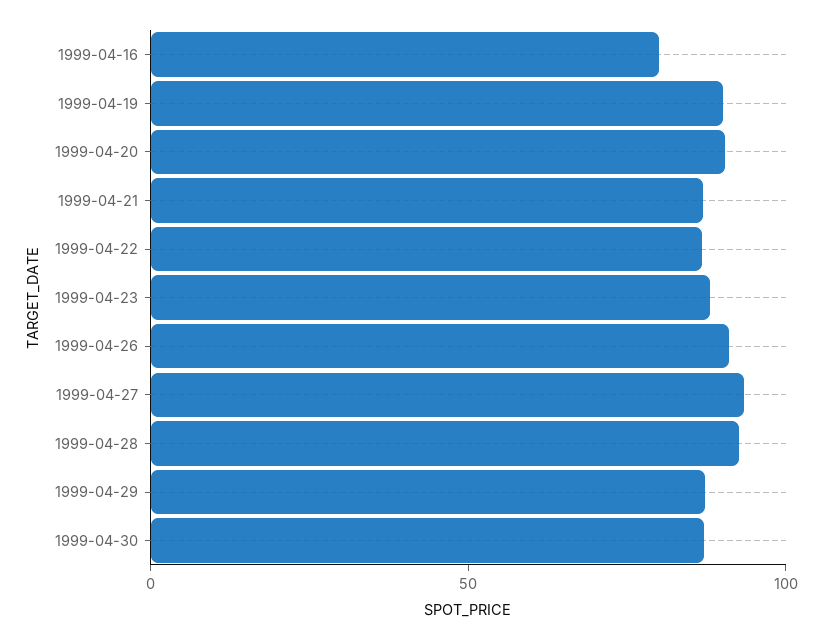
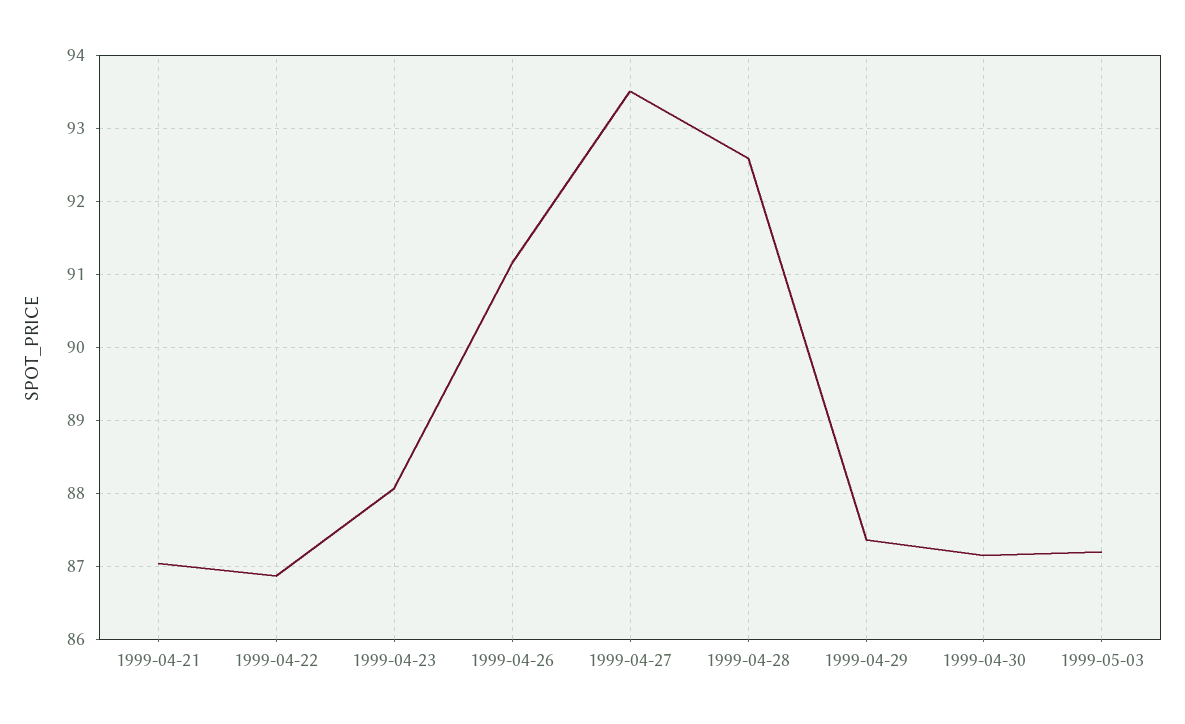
1999-04-16: 80 -> none
1999-04-19: 90 -> none
1999-04-20: 90 -> none
1999-05-03: none -> 87.2

